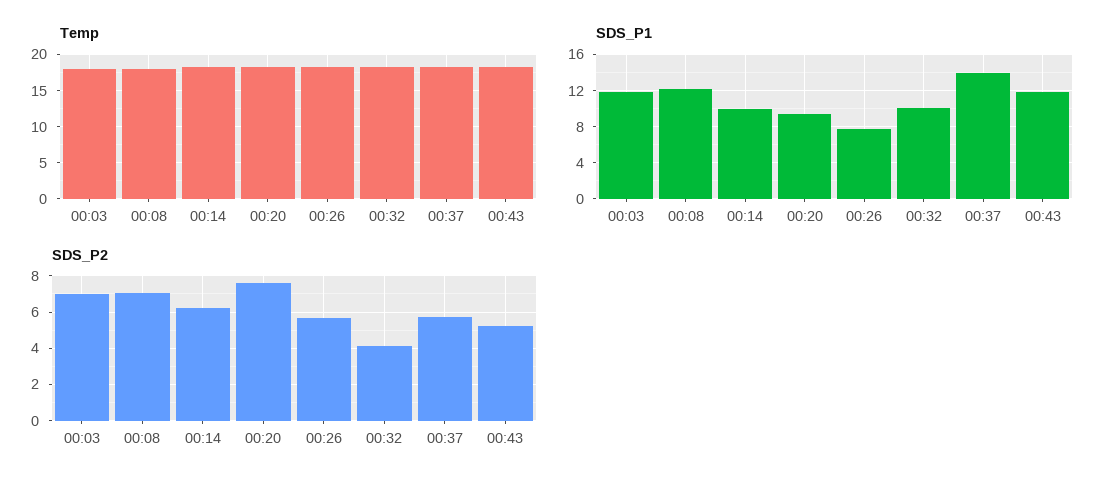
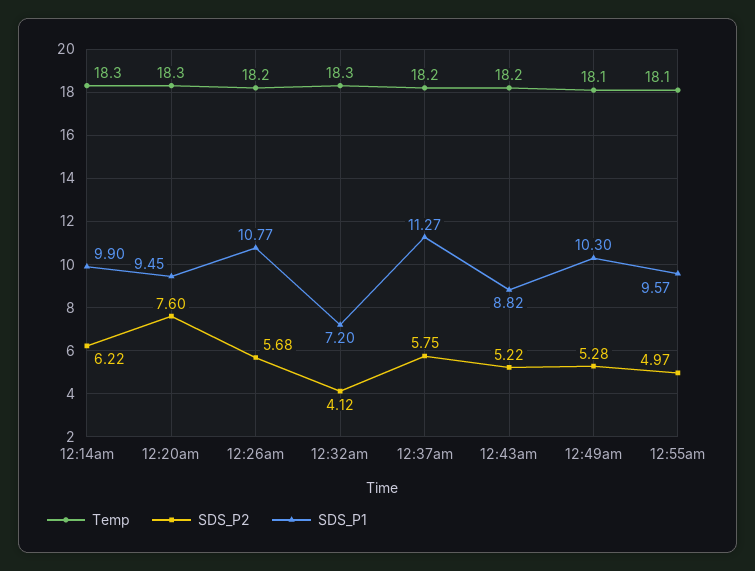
Temp, 00:03: 18 -> none
Temp, 00:08: 18 -> none
SDS_P1, 00:03: 12 -> none
SDS_P1, 00:08: 12 -> none
SDS_P1, 00:26: 8 -> 10.77
SDS_P1, 00:32: 10 -> 7.2
SDS_P1, 00:37: 14 -> 11.27
SDS_P1, 00:43: 12 -> 8.82
SDS_P2, 00:03: 7 -> none
SDS_P2, 00:08: 7 -> none
Temp, 12:49am: none -> 18.1
SDS_P2, 12:49am: none -> 5.28
SDS_P1, 12:49am: none -> 10.3
Temp, 12:55am: none -> 18.1
SDS_P2, 12:55am: none -> 4.97
SDS_P1, 12:55am: none -> 9.57

